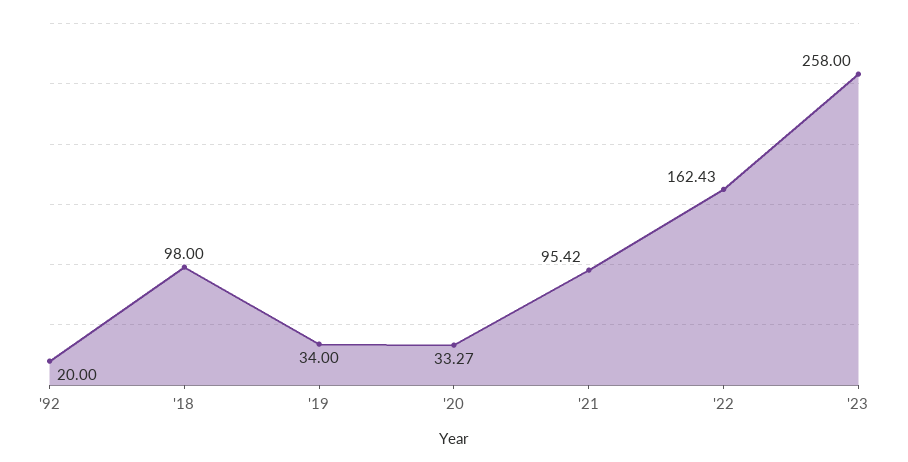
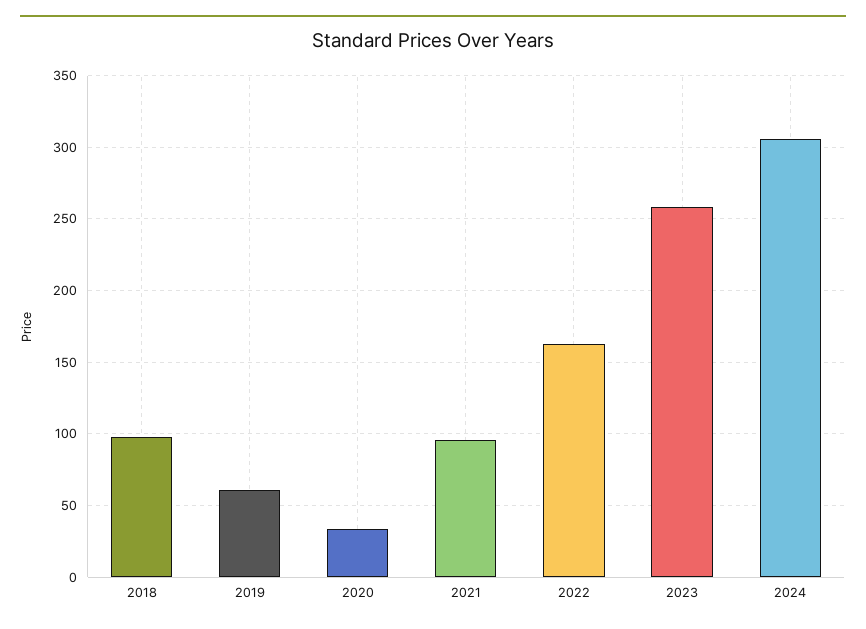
'92: 20 -> none
'19: 34 -> 60
2024: none -> 305

